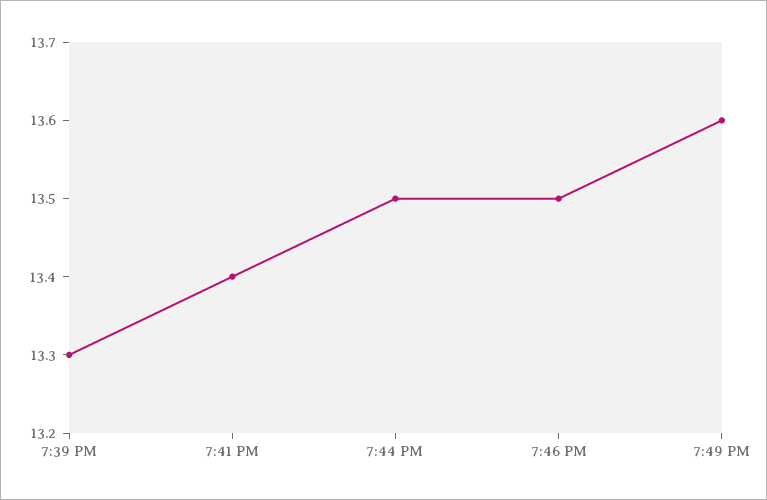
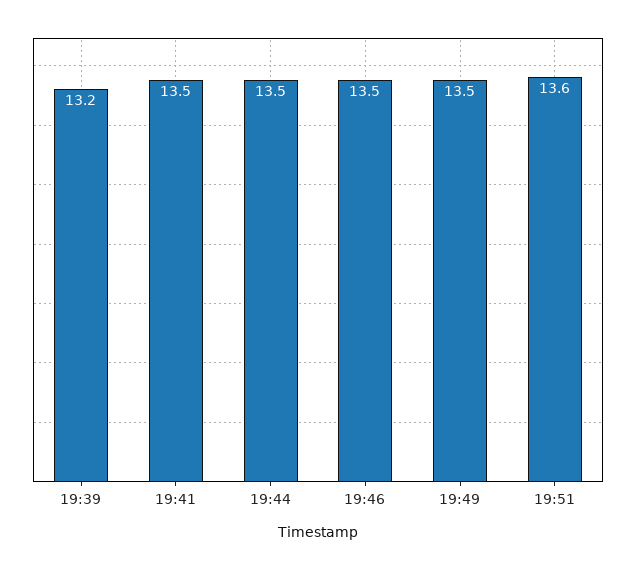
7:39 PM: 13.3 -> 13.2
7:41 PM: 13.4 -> 13.5
7:49 PM: 13.6 -> 13.5
19:51: none -> 13.6

